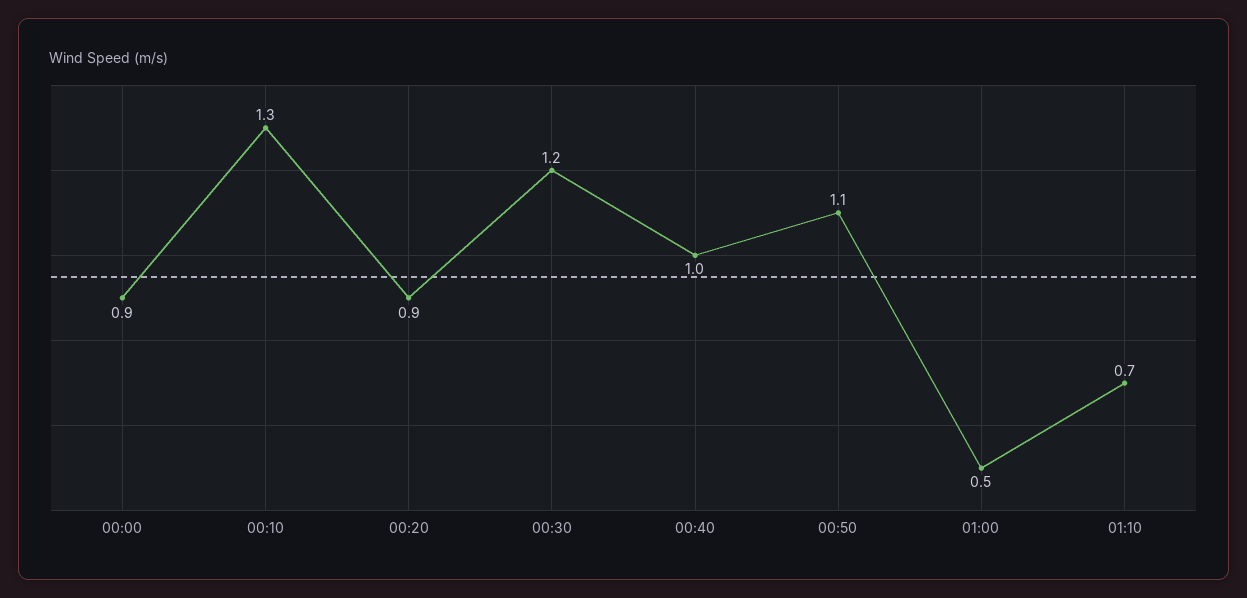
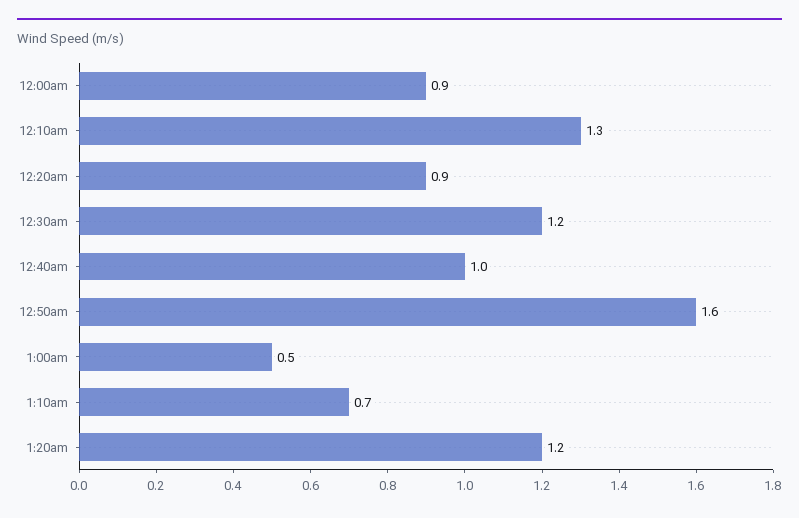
00:50: 1.1 -> 1.6
1:20am: none -> 1.2

